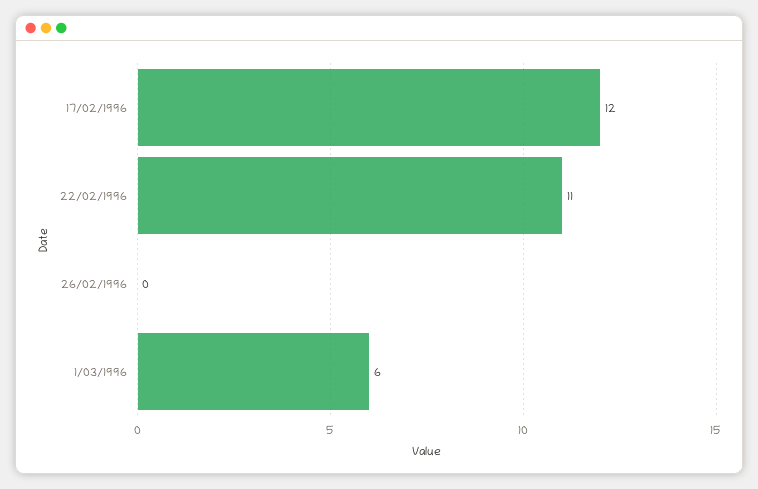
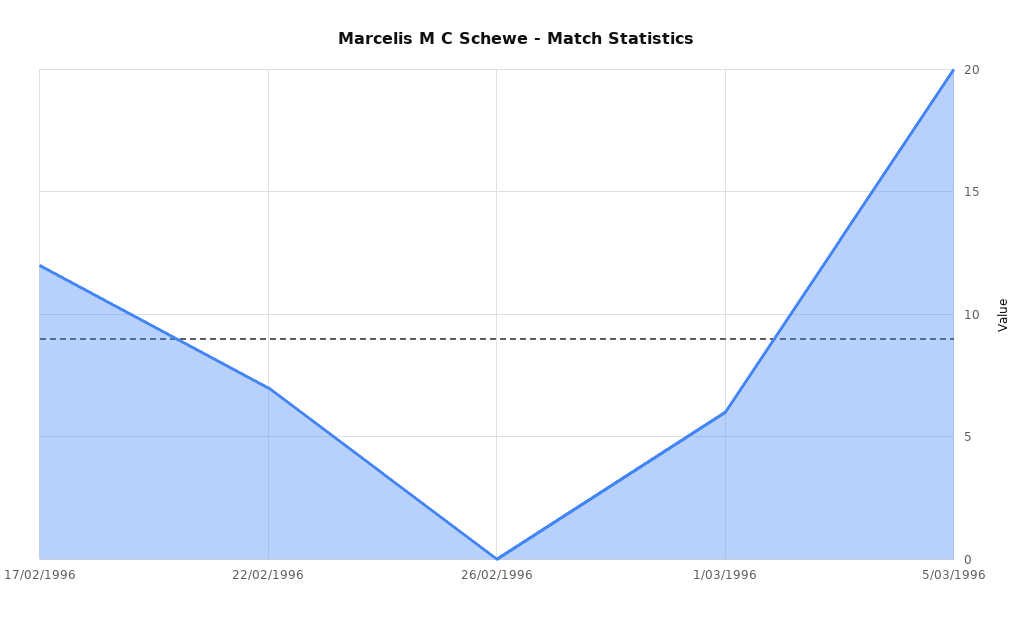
22/02/1996: 11 -> 7
5/03/1996: none -> 20

